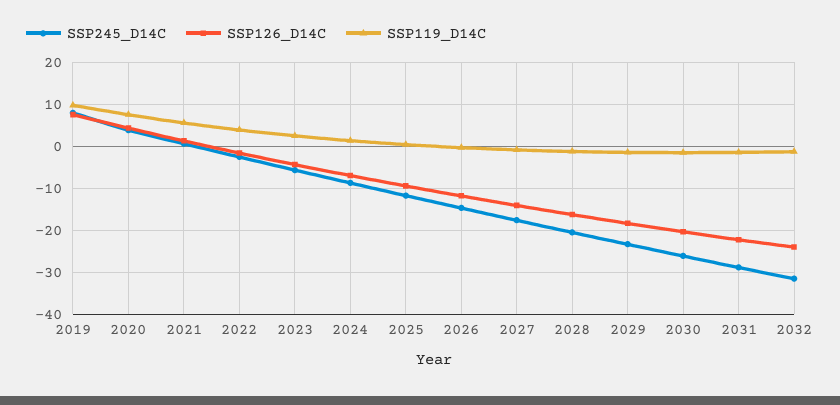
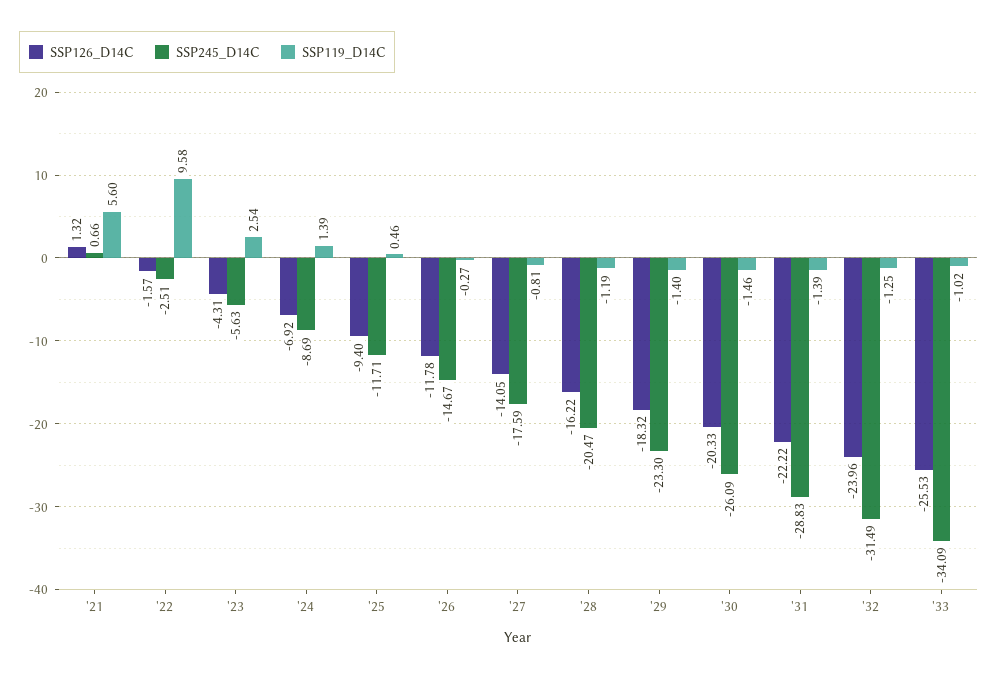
SSP245_D14C, 2019: 8 -> none
SSP126_D14C, 2019: 8 -> none
SSP119_D14C, 2019: 10 -> none
SSP245_D14C, 2020: 4 -> none
SSP126_D14C, 2020: 4 -> none
SSP119_D14C, 2020: 8 -> none
SSP119_D14C, 2022: 4 -> 9.58
SSP126_D14C, '33: none -> -25.53
SSP245_D14C, '33: none -> -34.09
SSP119_D14C, '33: none -> -1.02

